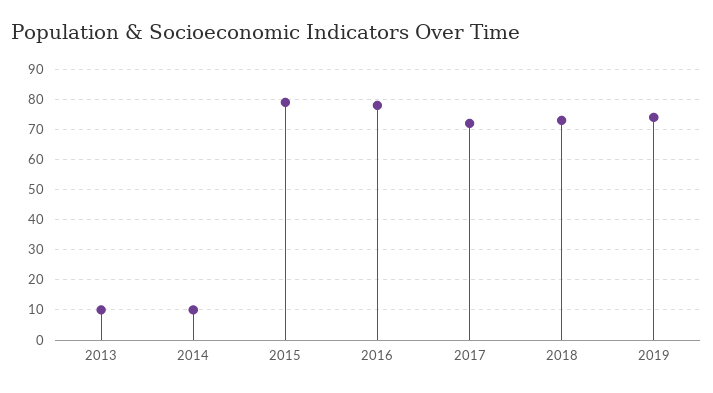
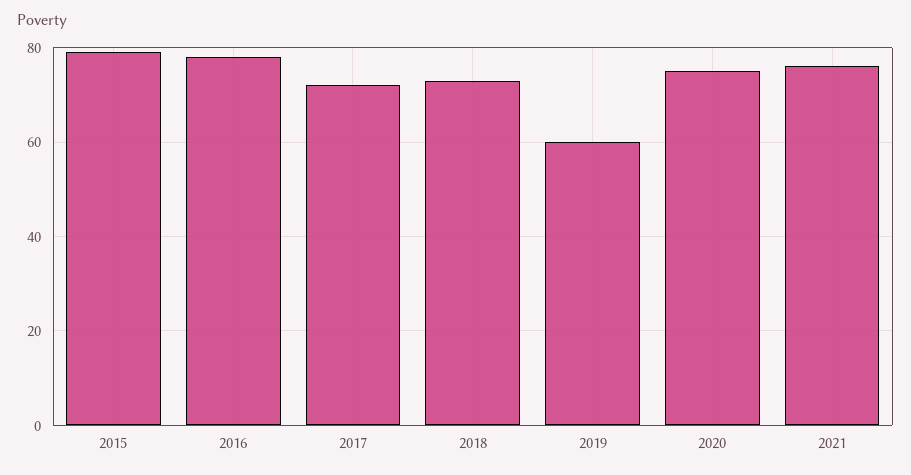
2013: 10 -> none
2014: 10 -> none
2019: 75 -> 60
2020: none -> 75
2021: none -> 75

